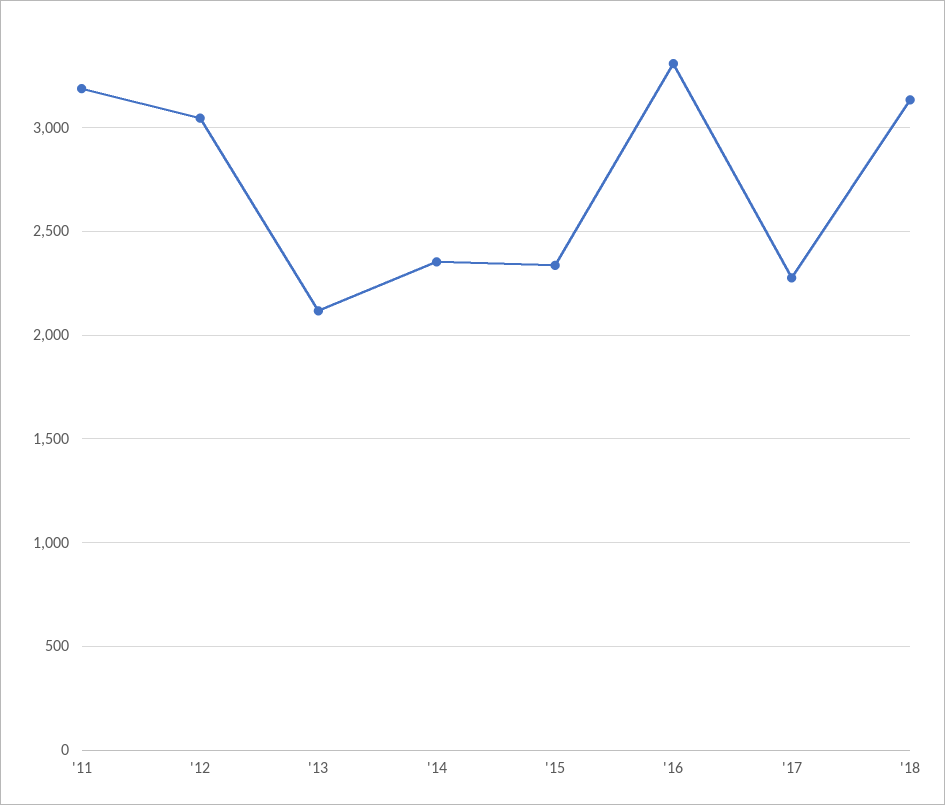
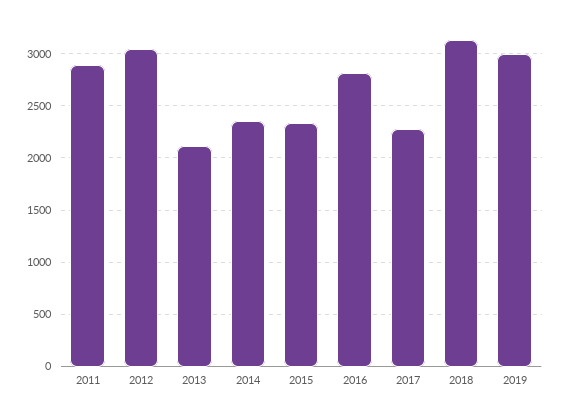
'11: 3200 -> 2900
'16: 3300 -> 2800
2019: none -> 3000

